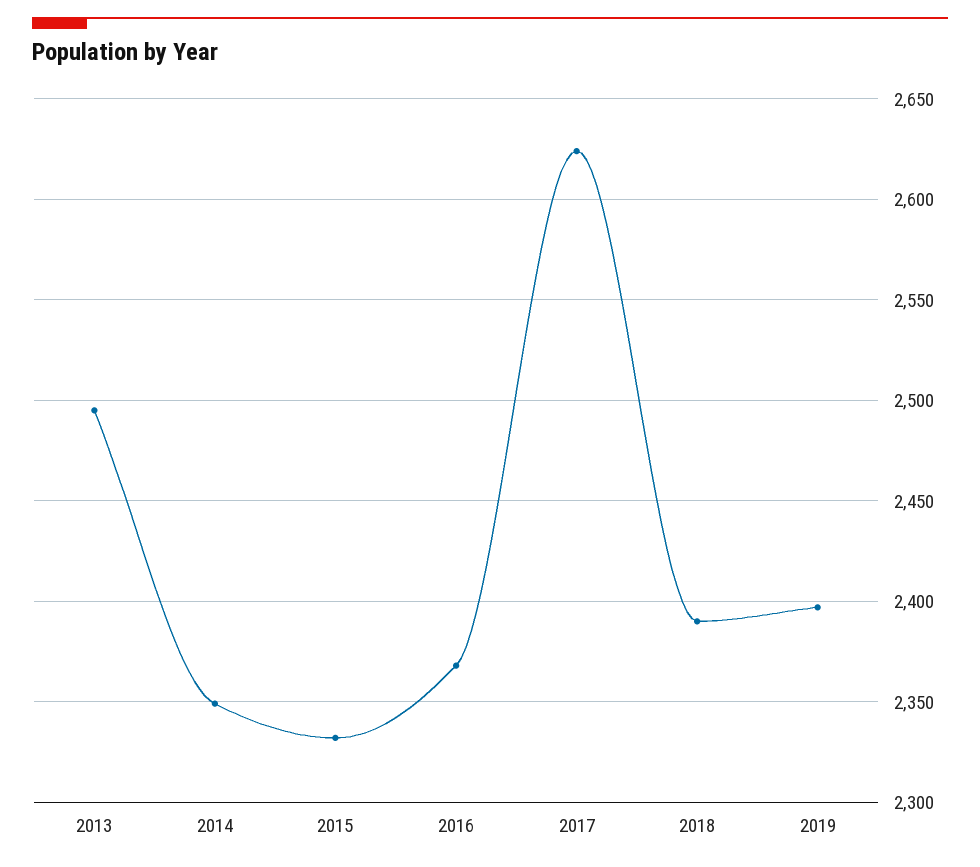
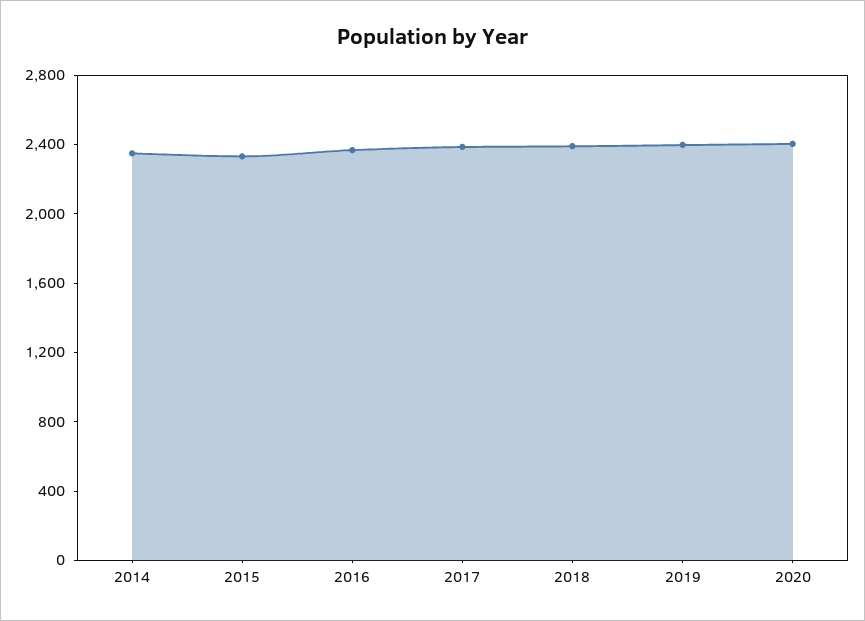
2013: 2495 -> none
2017: 2625 -> 2400
2020: none -> 2400

